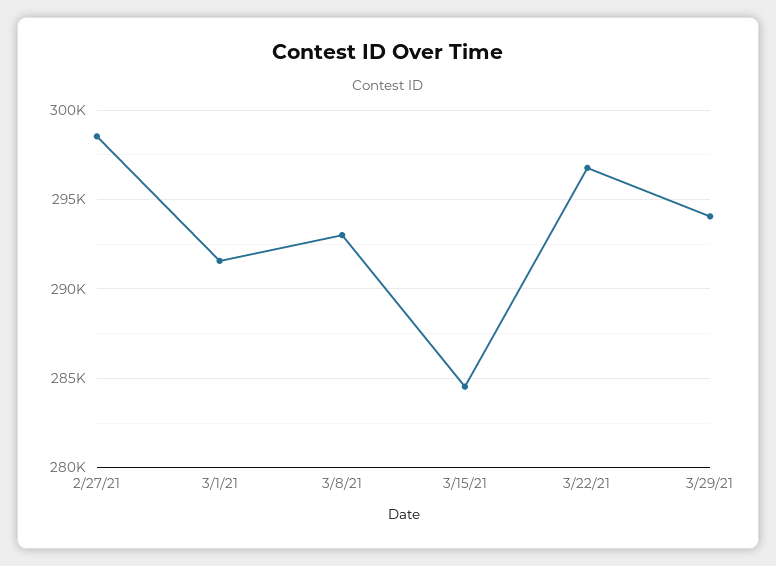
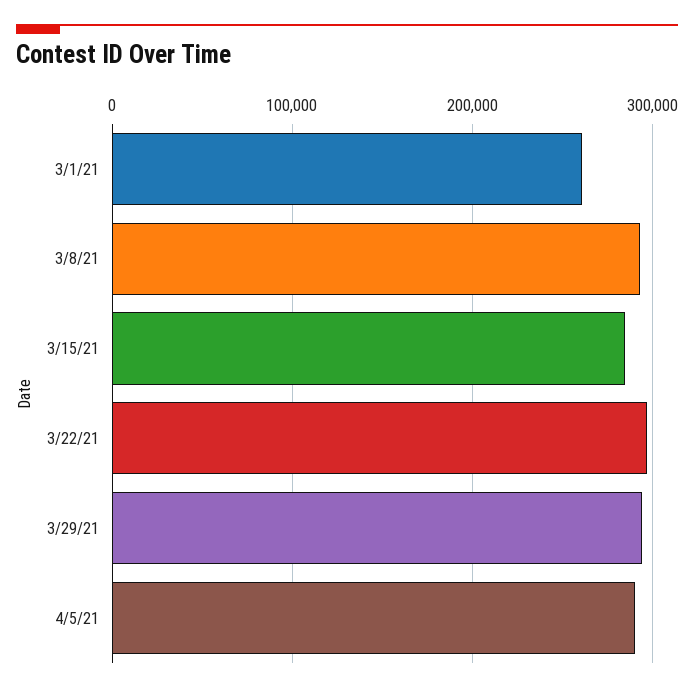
2/27/21: 298500 -> none
3/1/21: 291500 -> 260000
4/5/21: none -> 290000

